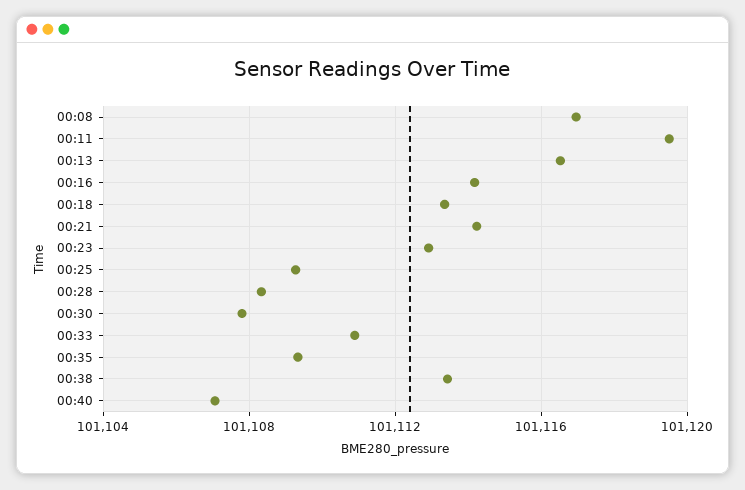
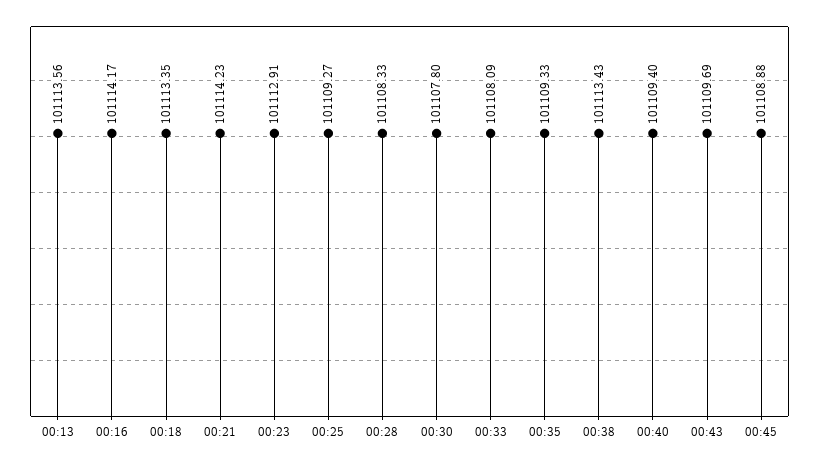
00:08: 101117 -> none
00:11: 101119.5 -> none
00:13: 101116.5 -> 101113.56
00:33: 101111 -> 101108.09
00:40: 101107 -> 101109.4
00:43: none -> 101109.69
00:45: none -> 101108.88

